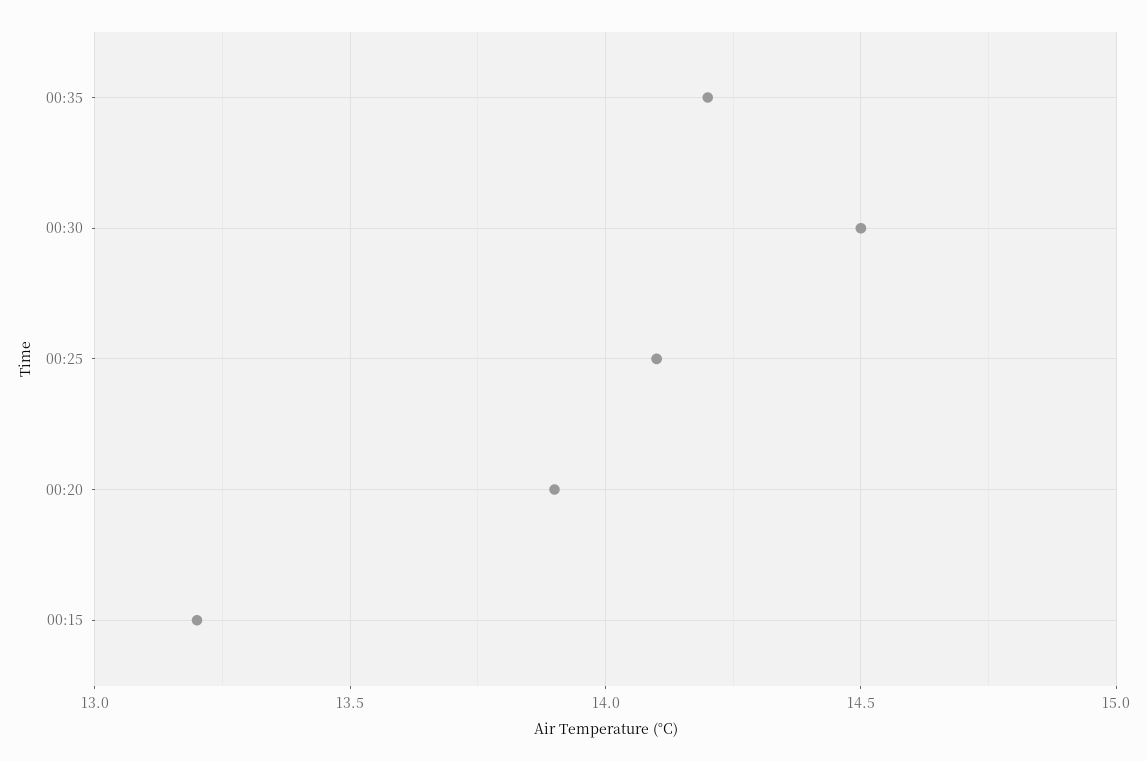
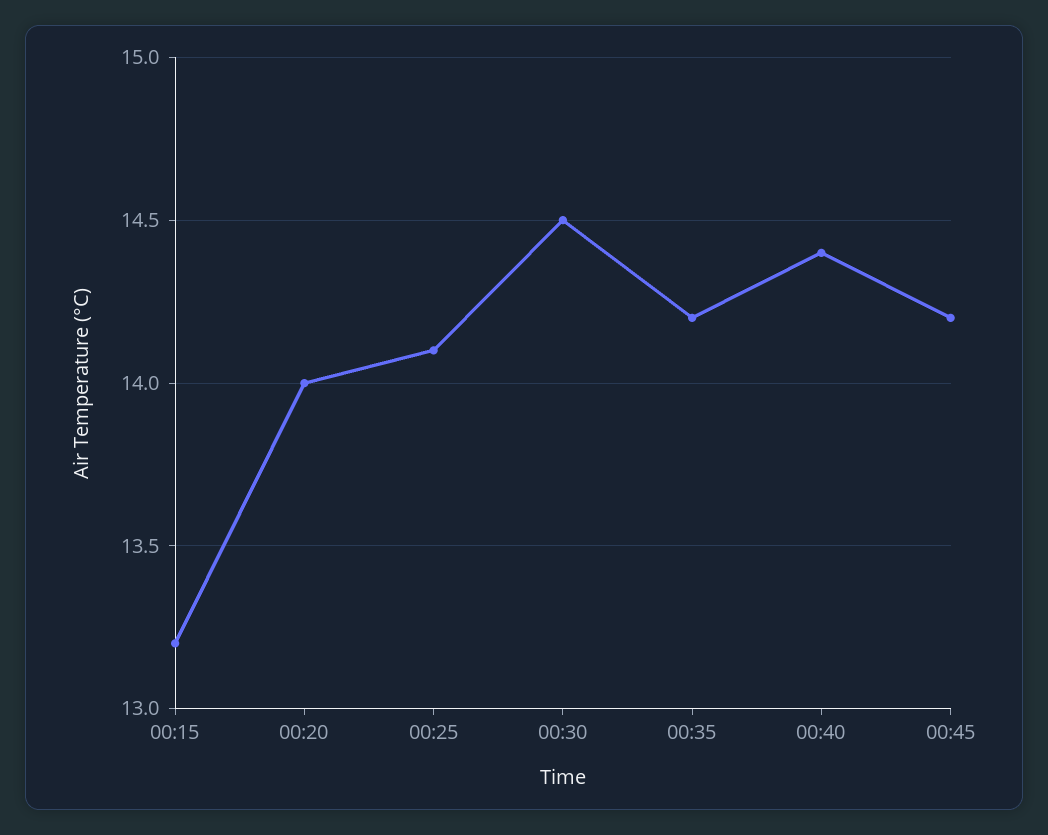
00:20: 13.9 -> 14
00:40: none -> 14.4
00:45: none -> 14.2

